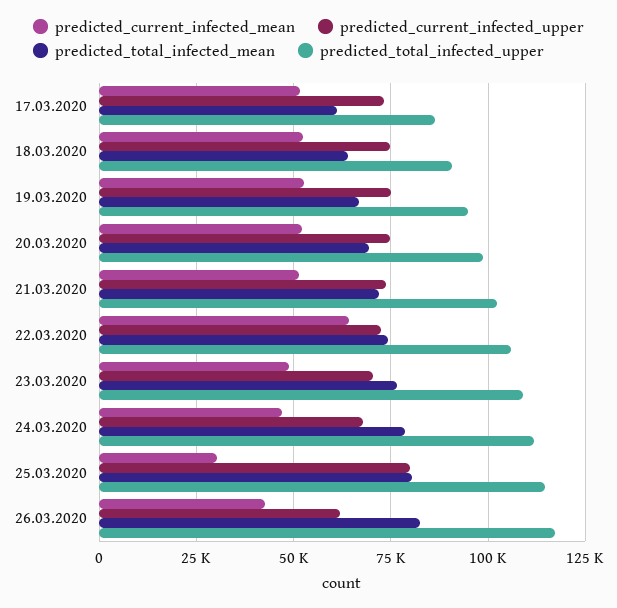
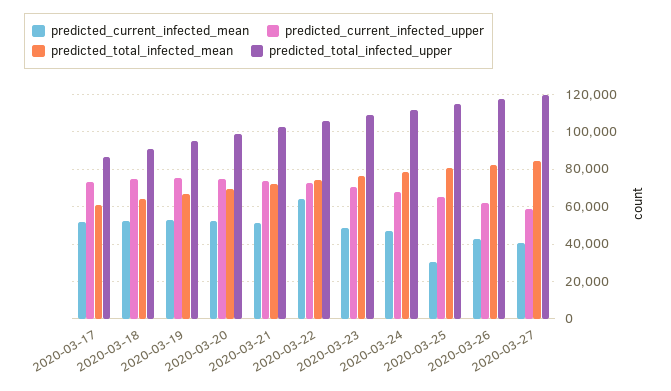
predicted_current_infected_upper, 25.03.2020: 80000 -> 65000
predicted_current_infected_mean, 2020-03-27: none -> 40000
predicted_current_infected_upper, 2020-03-27: none -> 60000
predicted_total_infected_mean, 2020-03-27: none -> 85000
predicted_total_infected_upper, 2020-03-27: none -> 120000

